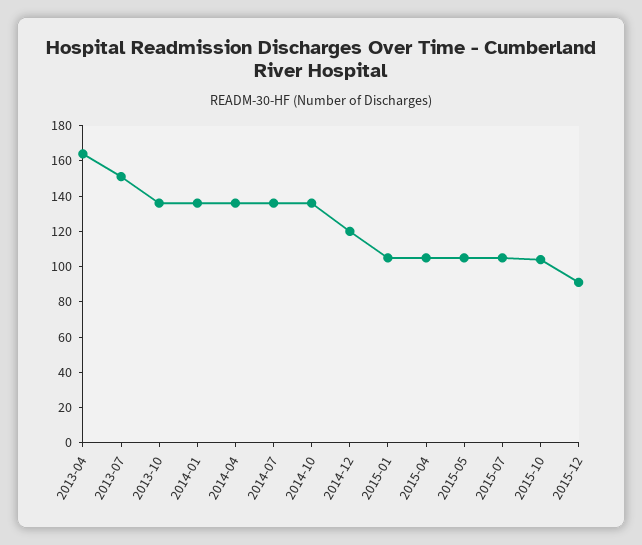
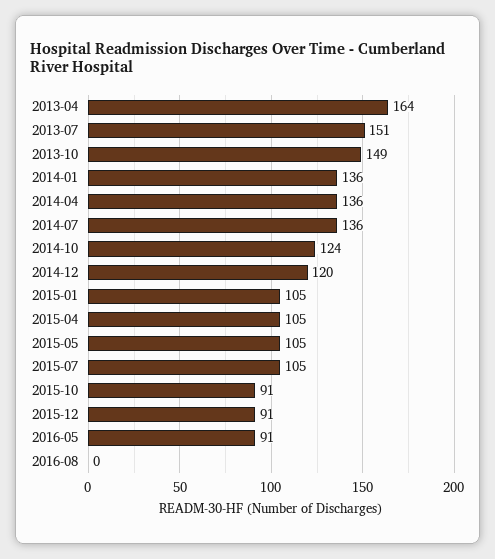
2013-10: 135 -> 149
2014-10: 135 -> 124
2015-10: 105 -> 91
2016-05: none -> 91
2016-08: none -> 0

